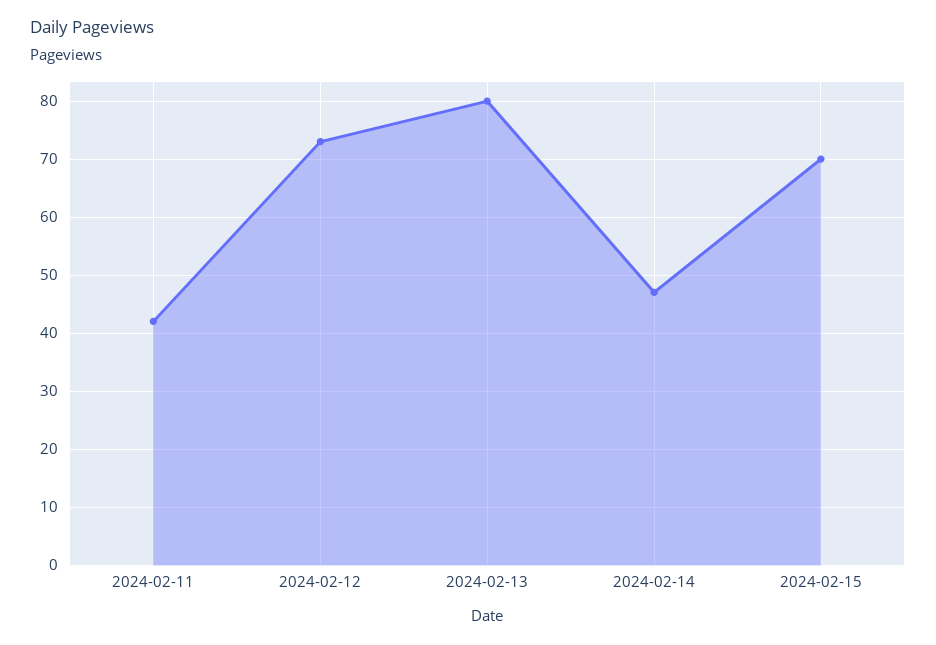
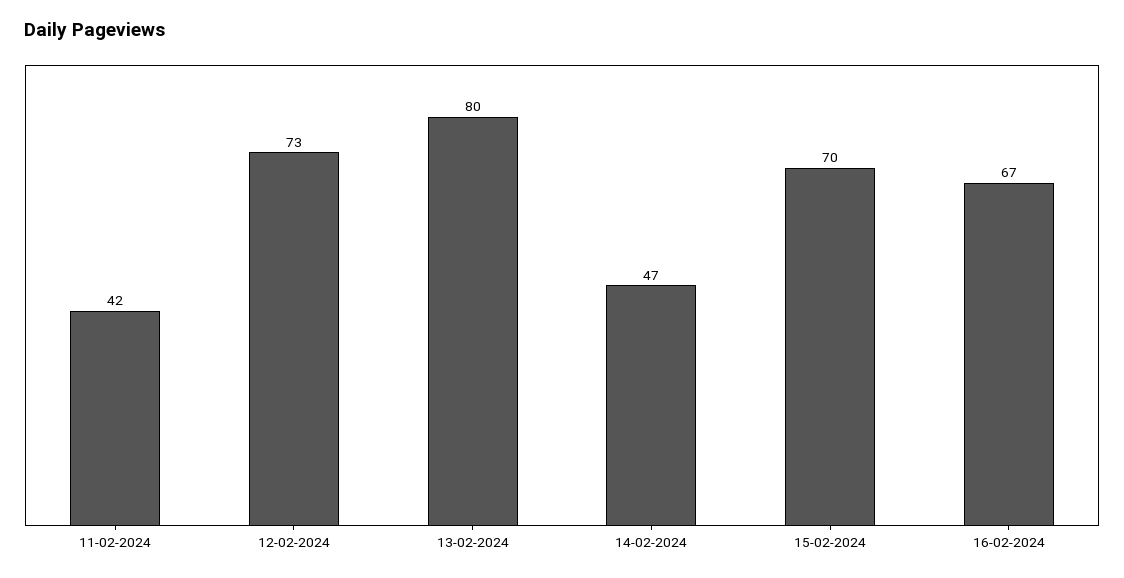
16-02-2024: none -> 67

